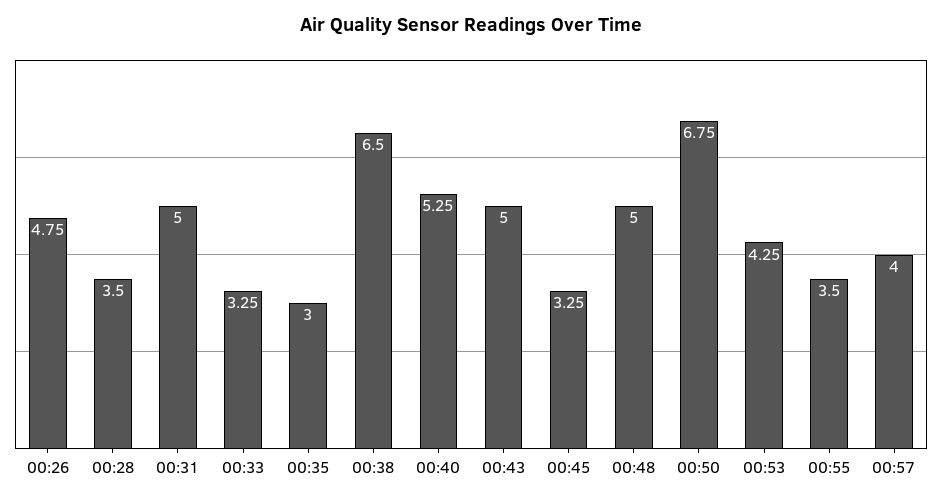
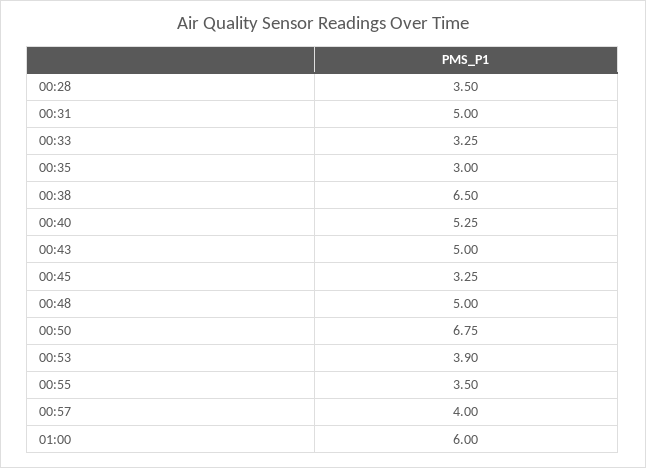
00:26: 4.75 -> none
00:53: 4.25 -> 3.9
01:00: none -> 6

